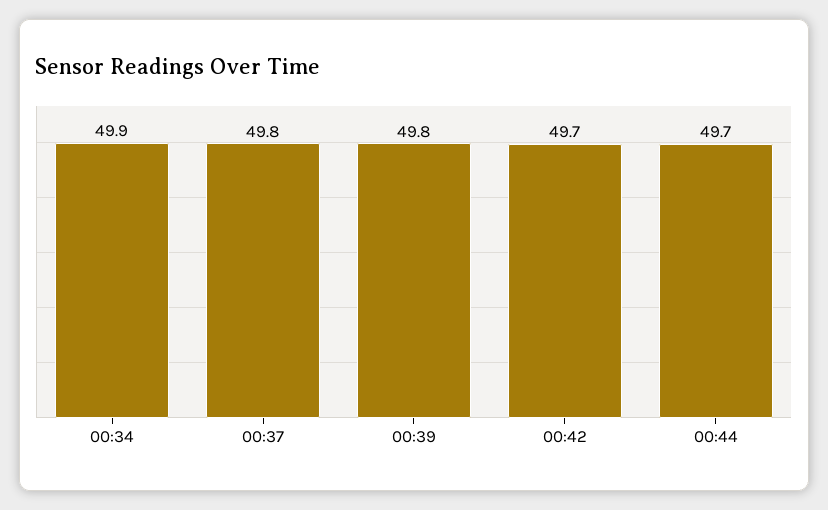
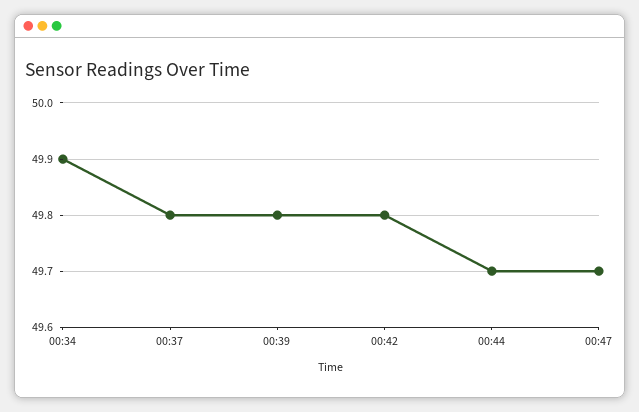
00:42: 49.7 -> 49.8
00:47: none -> 49.7

